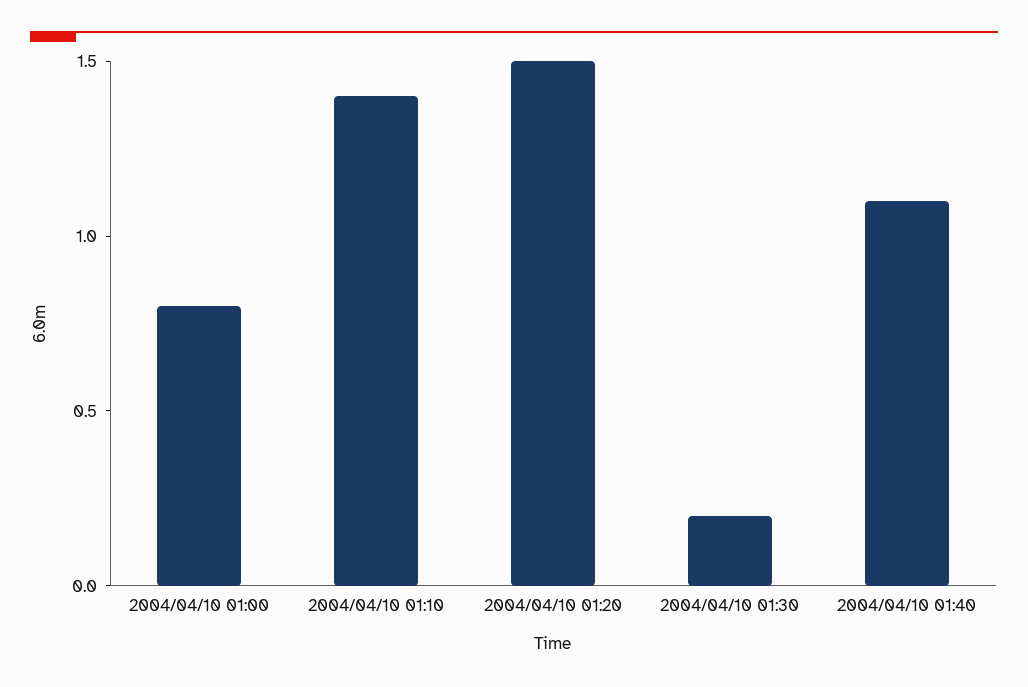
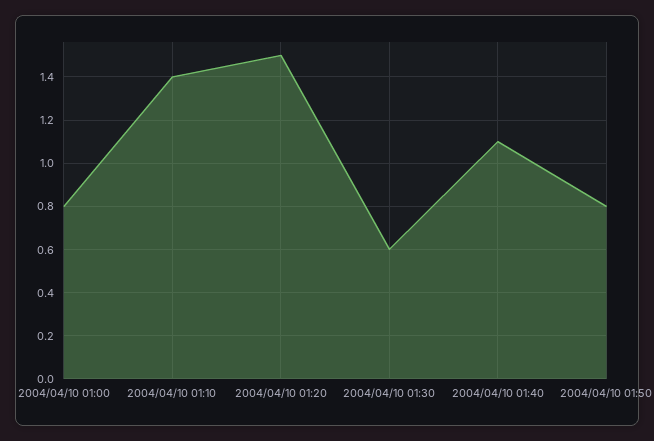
2004/04/10 01:30: 0.2 -> 0.6
2004/04/10 01:50: none -> 0.8

